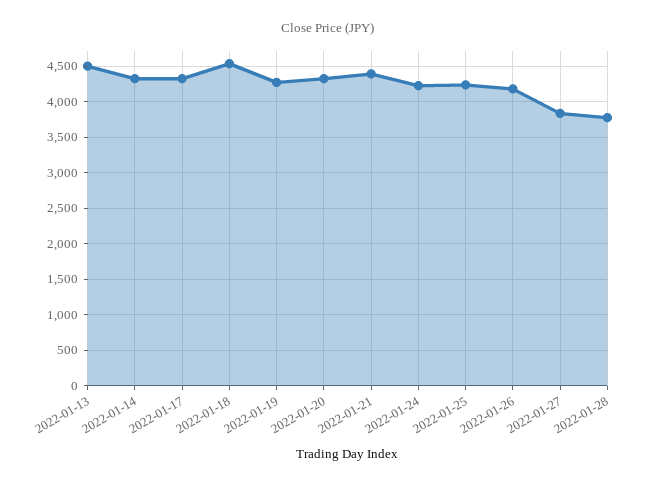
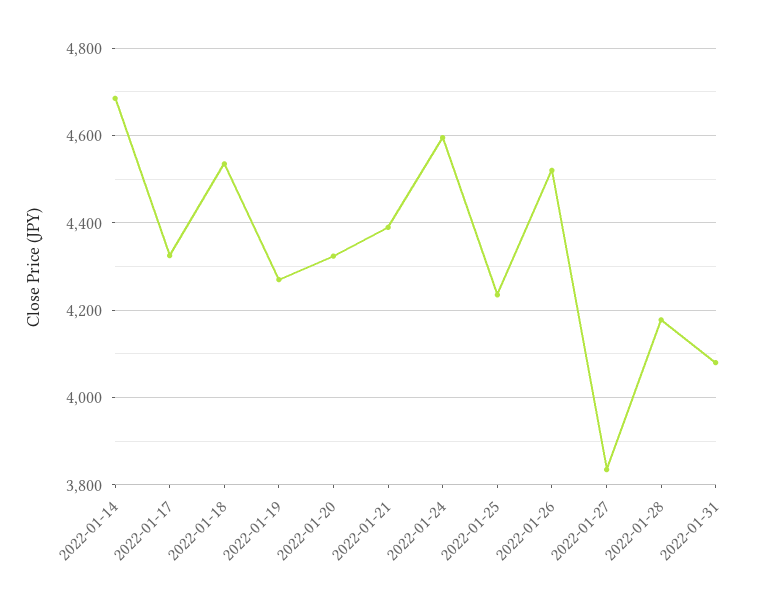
2022-01-13: 4500 -> none
2022-01-14: 4300 -> 4680
2022-01-24: 4200 -> 4600
2022-01-26: 4200 -> 4520
2022-01-28: 3800 -> 4180
2022-01-31: none -> 4080

